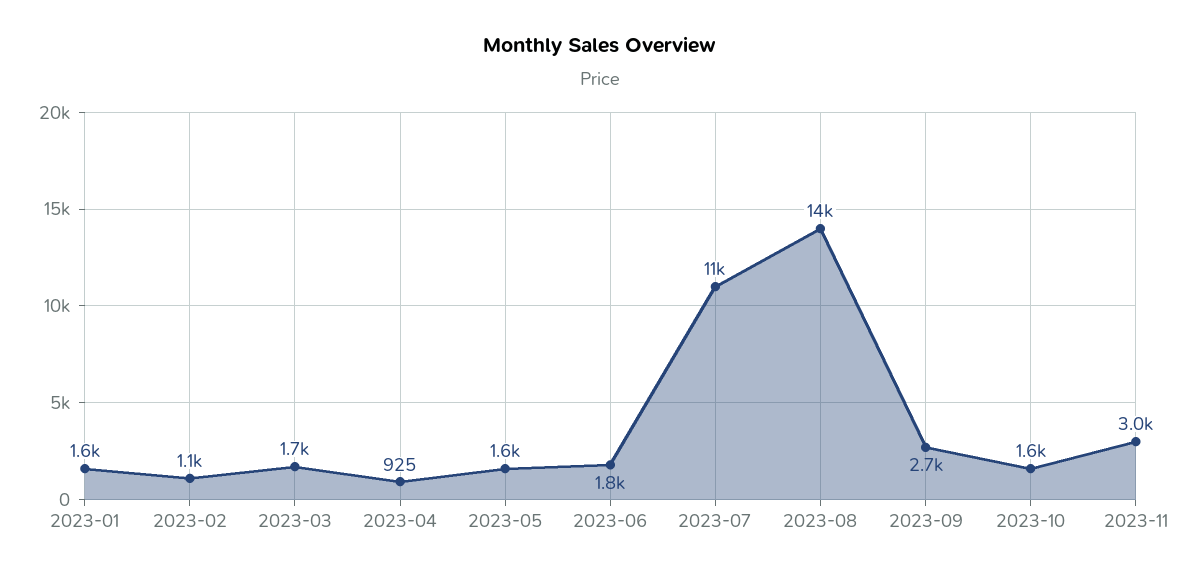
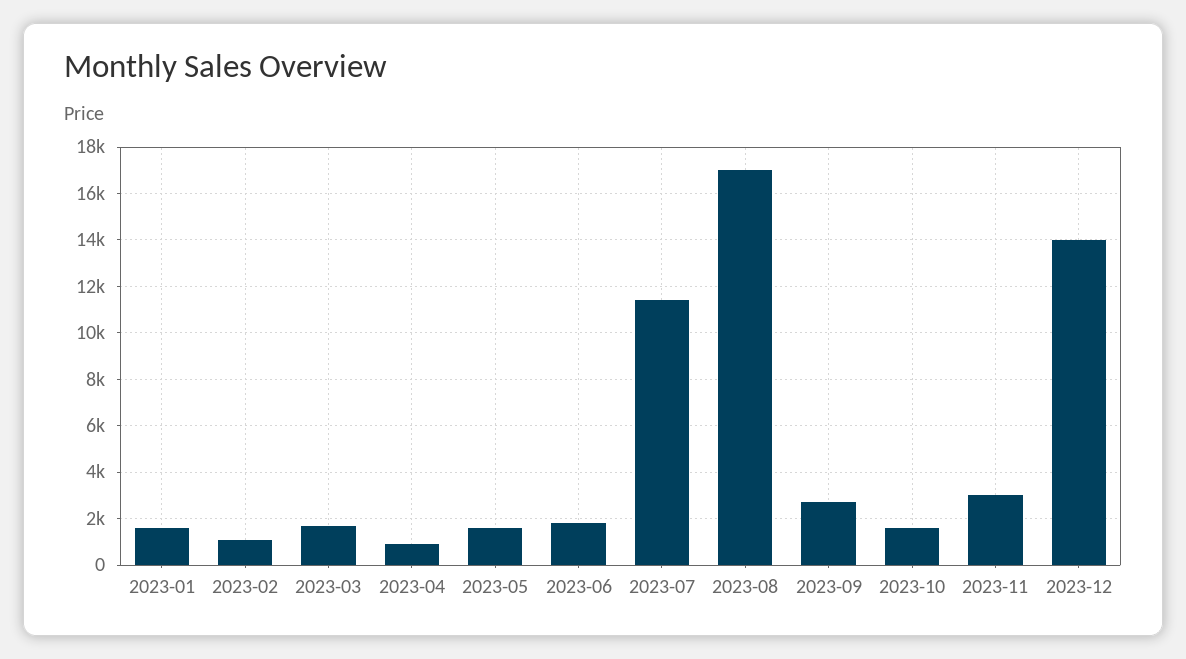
2023-08: 14000 -> 17000
2023-12: none -> 14000

